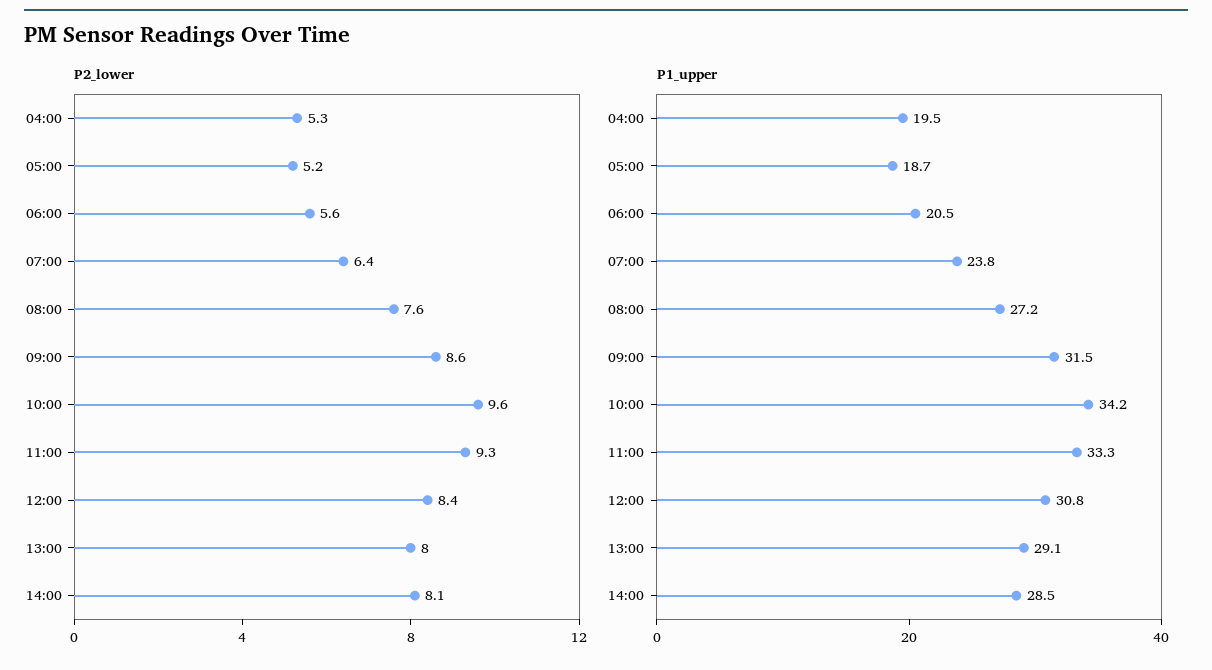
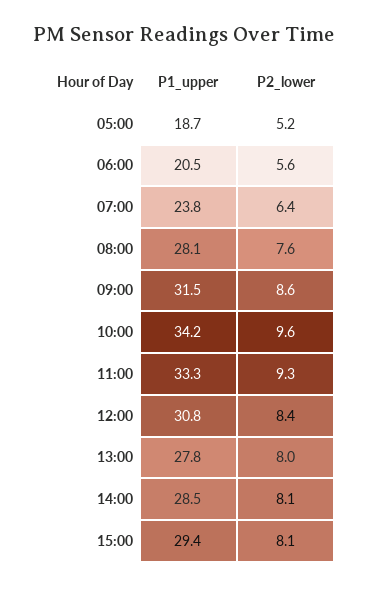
P2_lower, 04:00: 5.3 -> none
P1_upper, 04:00: 19.5 -> none
P1_upper, 08:00: 27.2 -> 28.1
P1_upper, 13:00: 29.1 -> 27.8
P1_upper, 15:00: none -> 29.4
P2_lower, 15:00: none -> 8.1

